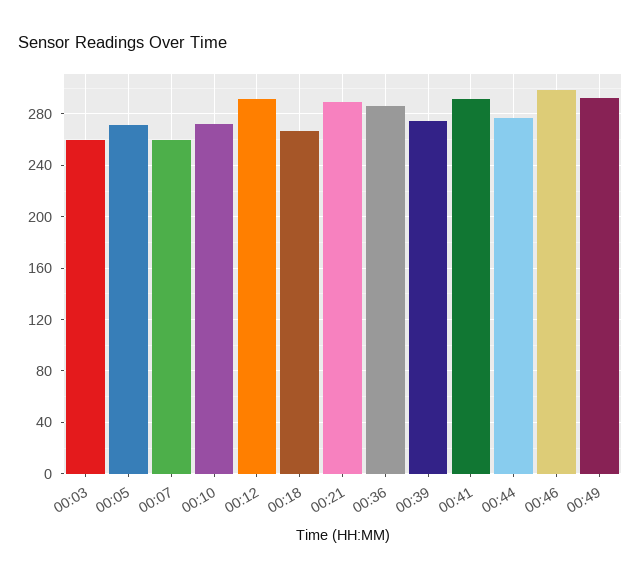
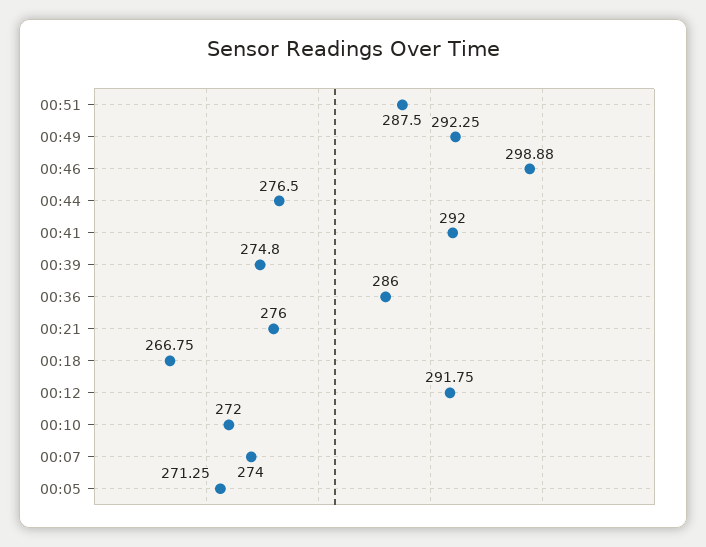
00:03: 260 -> none
00:07: 260 -> 274
00:21: 290 -> 276
00:51: none -> 287.5

